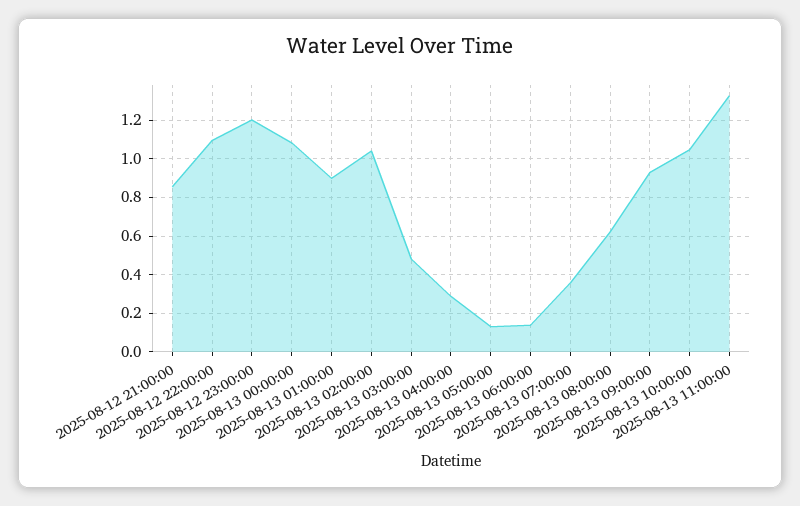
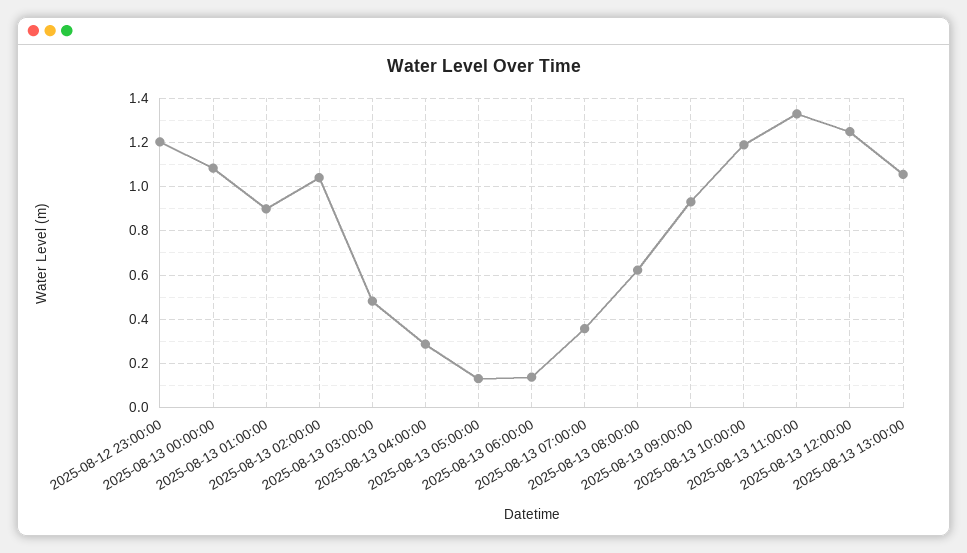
2025-08-12 21:00:00: 0.85 -> none
2025-08-12 22:00:00: 1.1 -> none
2025-08-13 10:00:00: 1.05 -> 1.2
2025-08-13 12:00:00: none -> 1.25
2025-08-13 13:00:00: none -> 1.05

